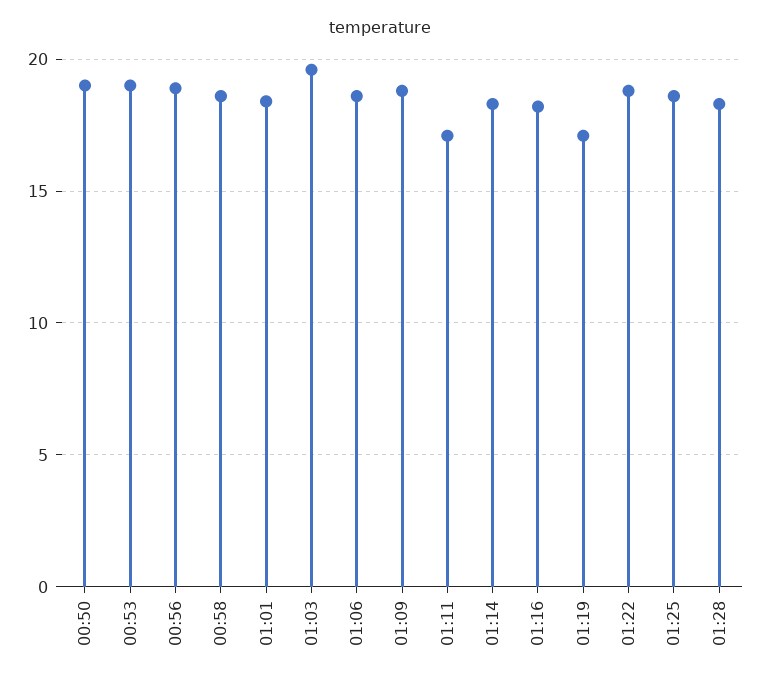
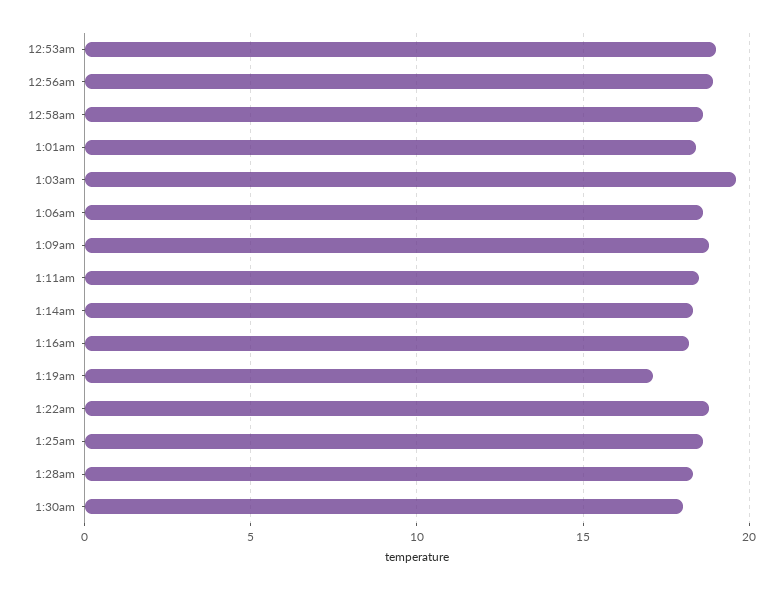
00:50: 19 -> none
01:11: 17 -> 18.5
1:30am: none -> 18

